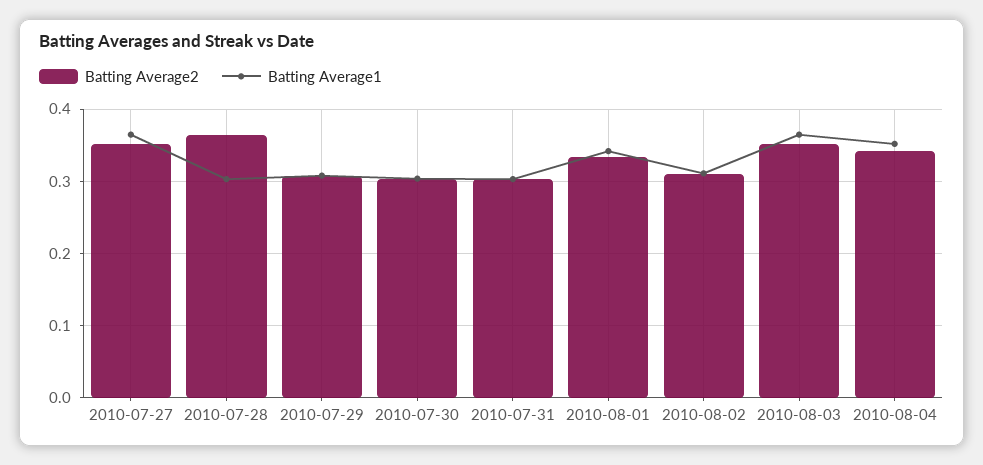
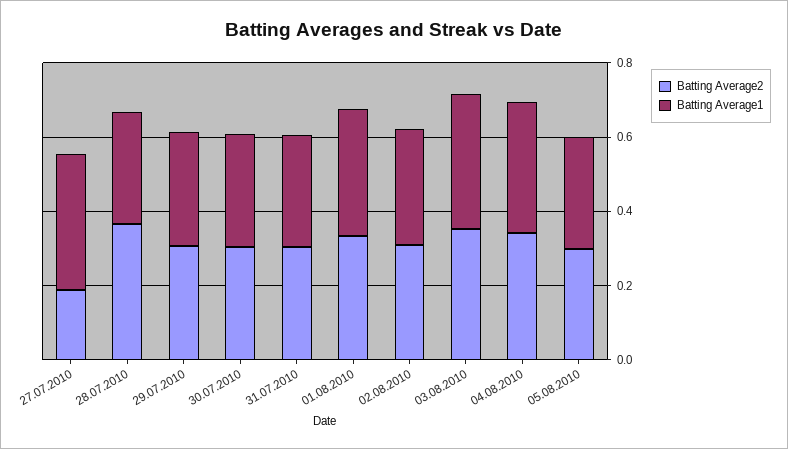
Batting Average2, 2010-07-27: 0.35 -> 0.2
Batting Average2, 05.08.2010: none -> 0.3
Batting Average1, 05.08.2010: none -> 0.3

